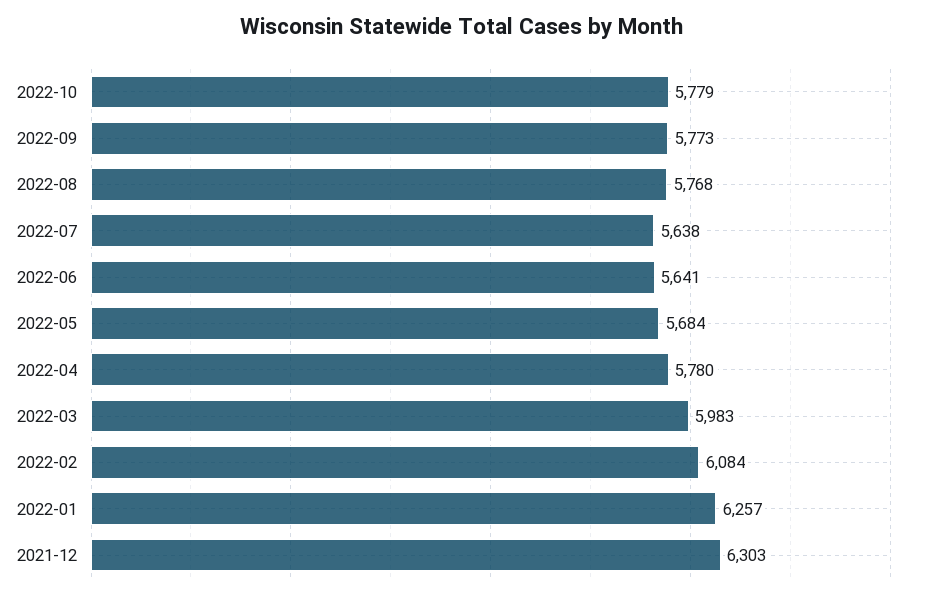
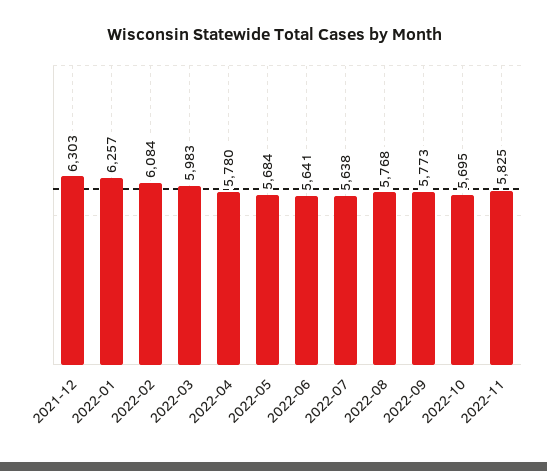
2022-10: 5779 -> 5695
2022-11: none -> 5825

